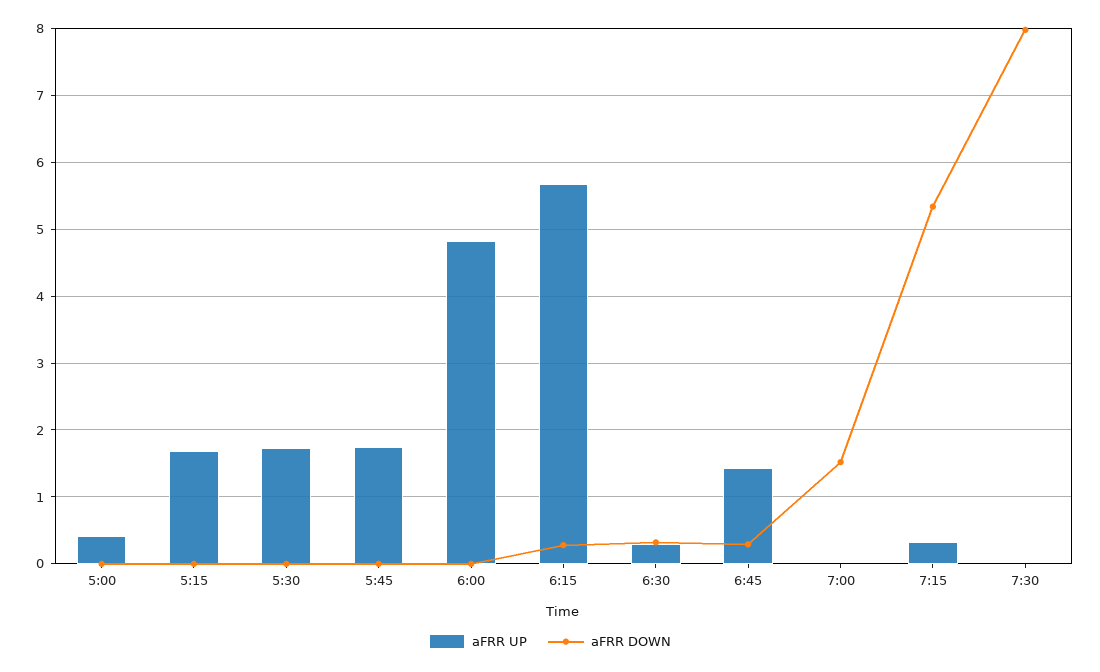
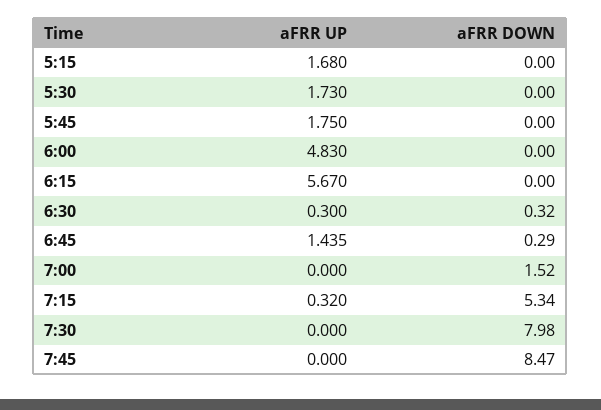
aFRR UP, 5:00: 0.4 -> none
aFRR DOWN, 5:00: 0 -> none
aFRR DOWN, 6:15: 0.3 -> 0
aFRR UP, 7:45: none -> 0
aFRR DOWN, 7:45: none -> 8.47

